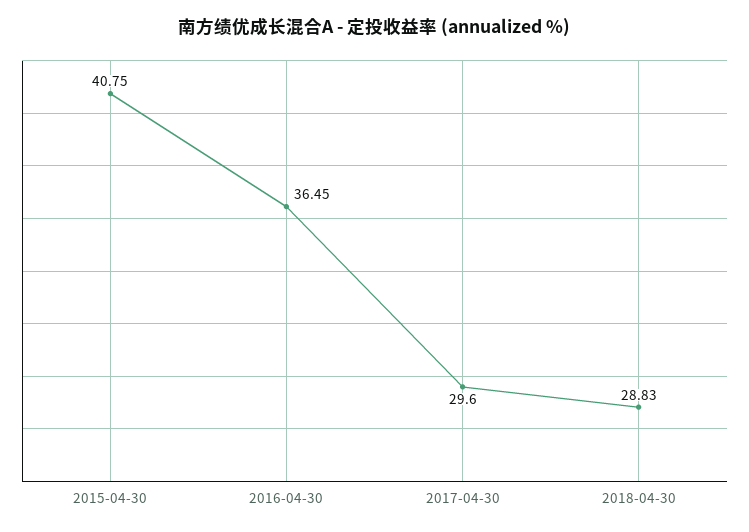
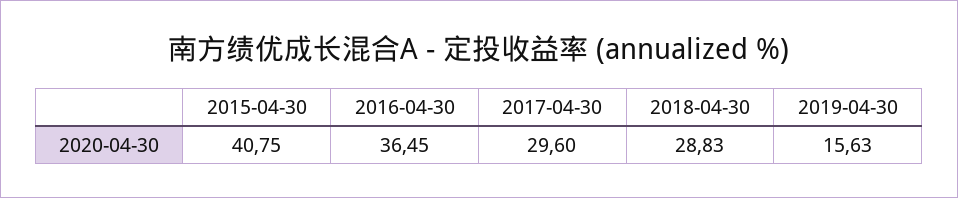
2019-04-30: none -> 15.63

